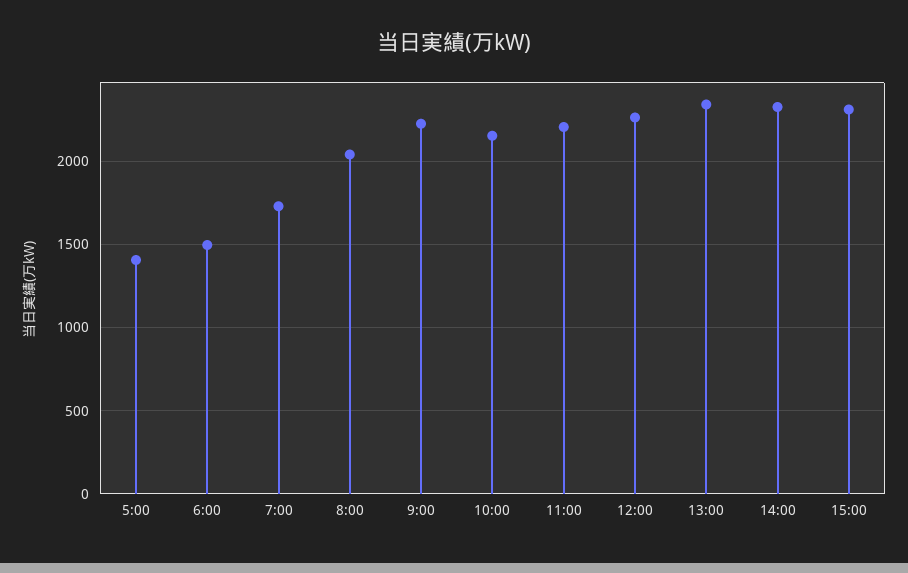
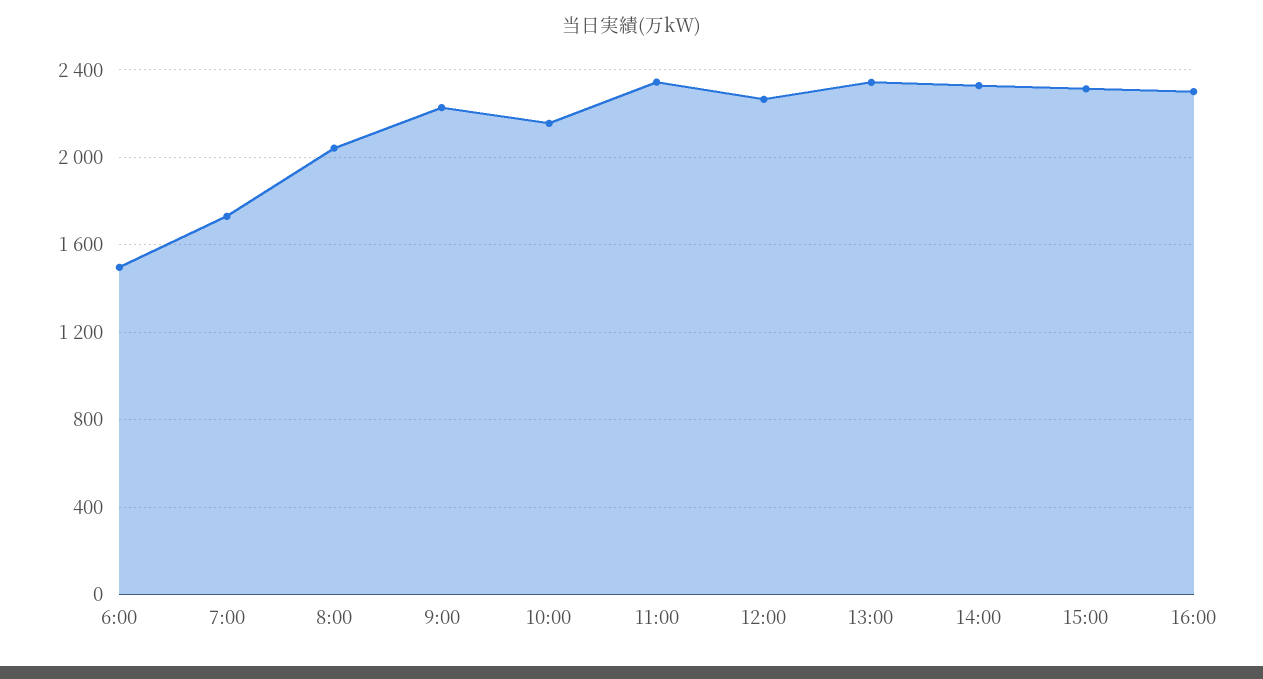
5:00: 1400 -> none
11:00: 2200 -> 2350
16:00: none -> 2300

